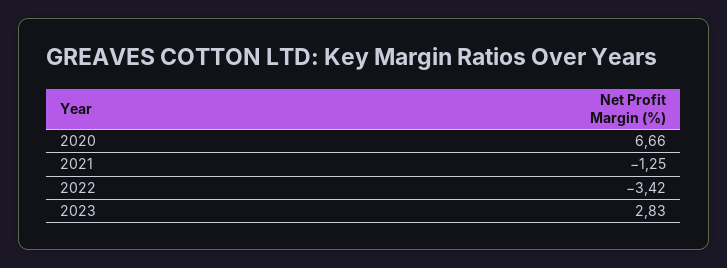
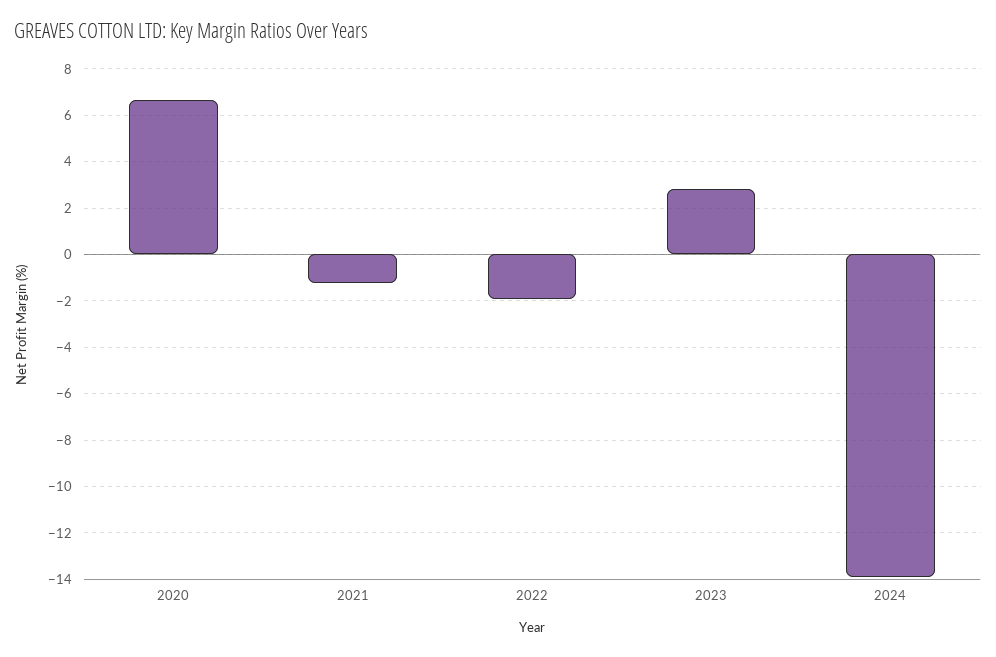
2022: -3.42 -> -2
2024: none -> -14

